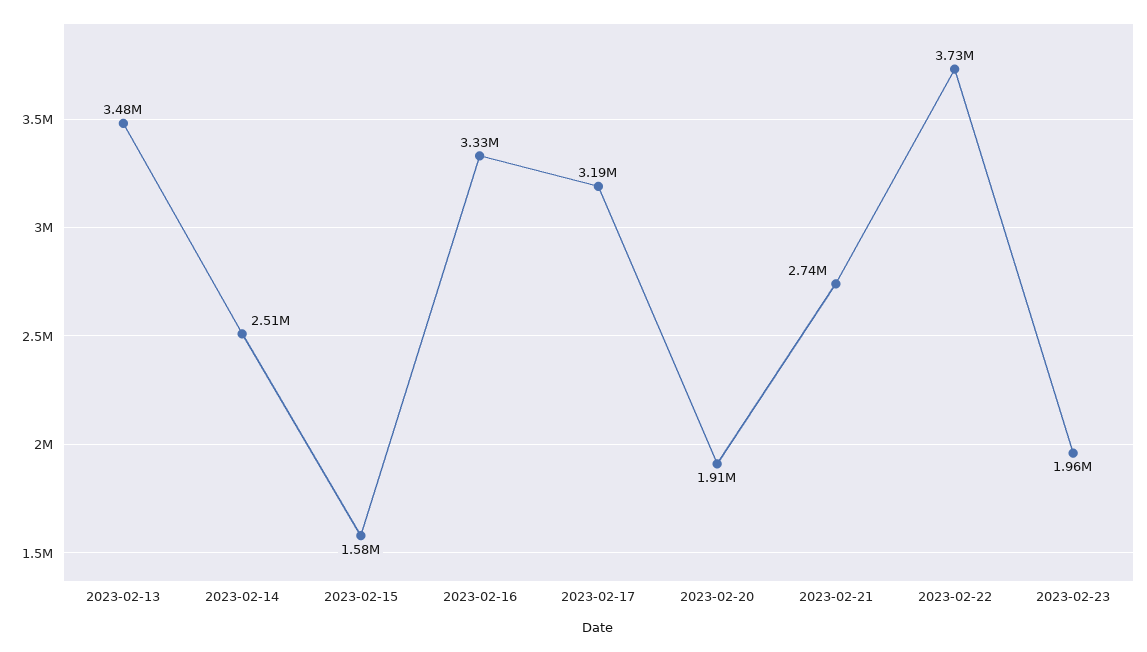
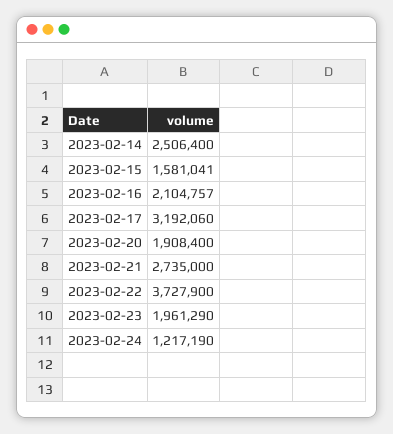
2023-02-13: 3480000 -> none
2023-02-16: 3330000 -> 2104757
2023-02-24: none -> 1217190

